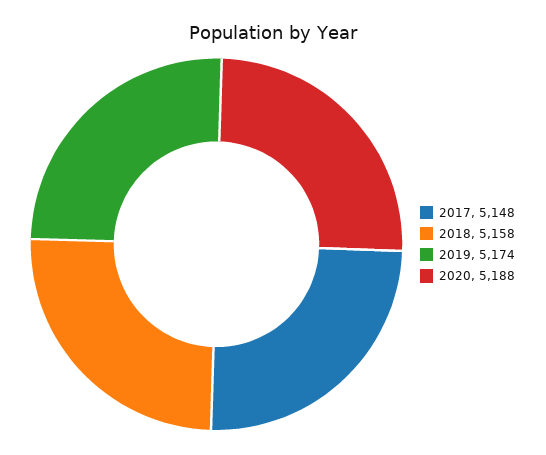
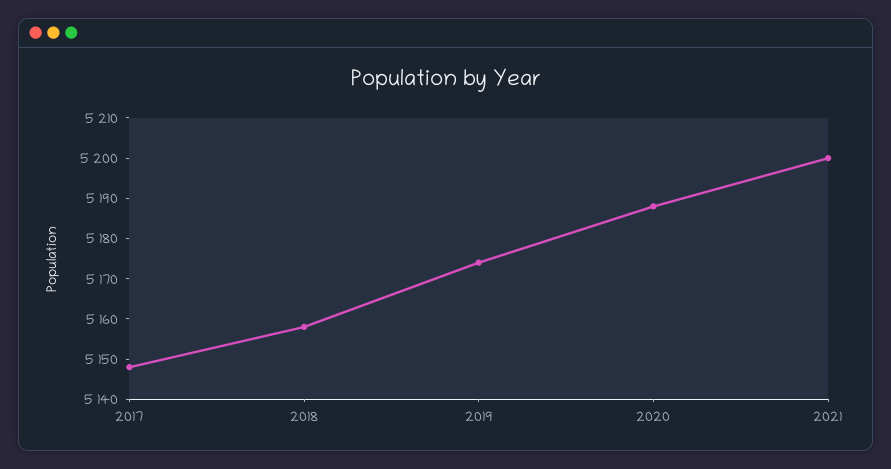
2021: none -> 5200

